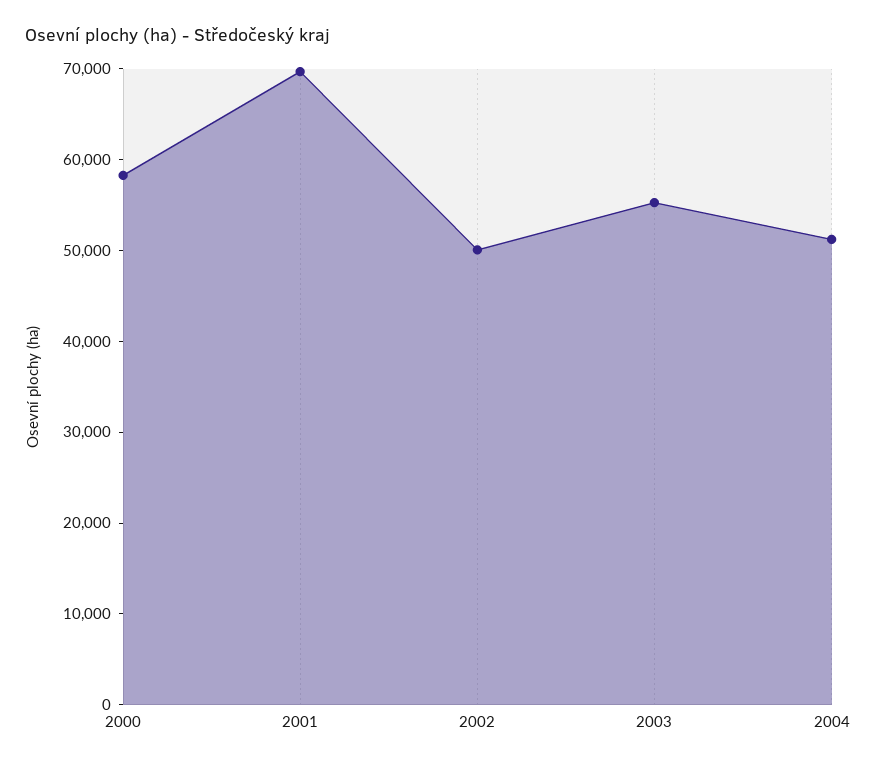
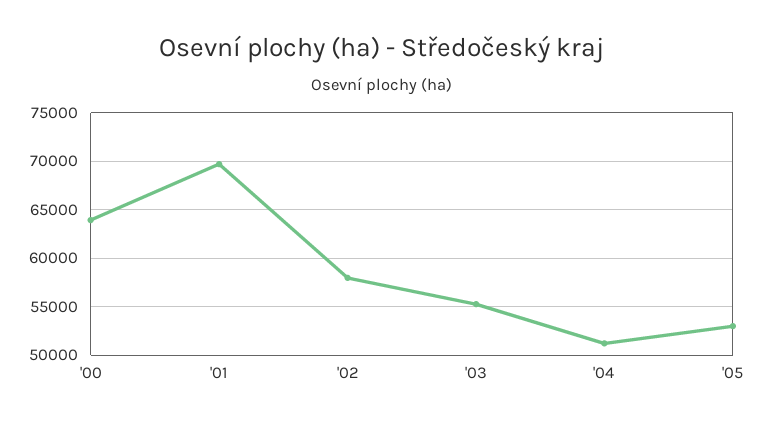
2000: 58000 -> 64000
2002: 50000 -> 58000
'05: none -> 53000

